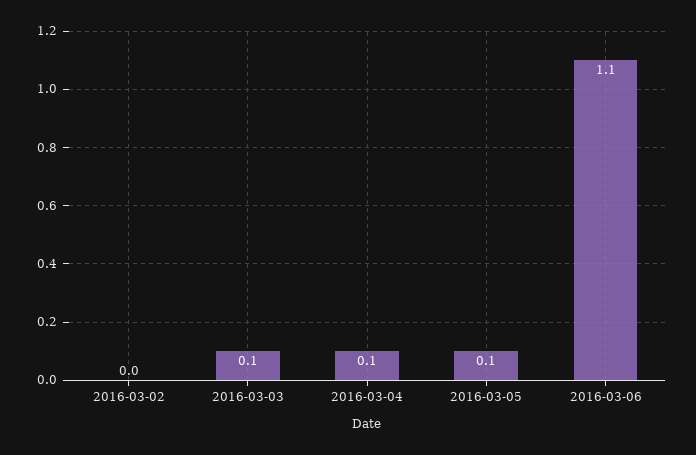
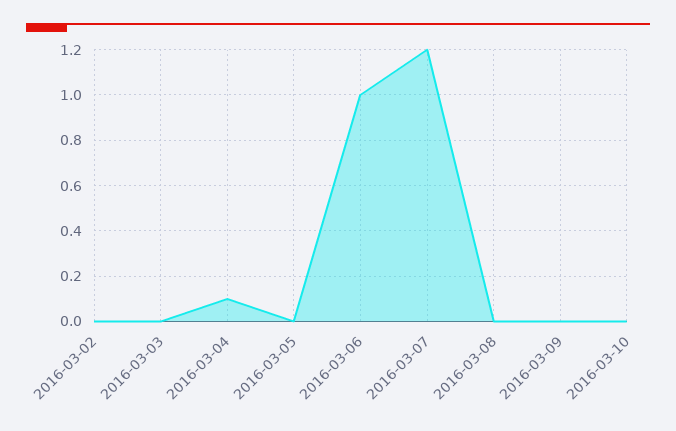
2016-03-03: 0.1 -> 0
2016-03-05: 0.1 -> 0
2016-03-06: 1.1 -> 1
2016-03-07: none -> 1.2
2016-03-08: none -> 0
2016-03-09: none -> 0
2016-03-10: none -> 0

